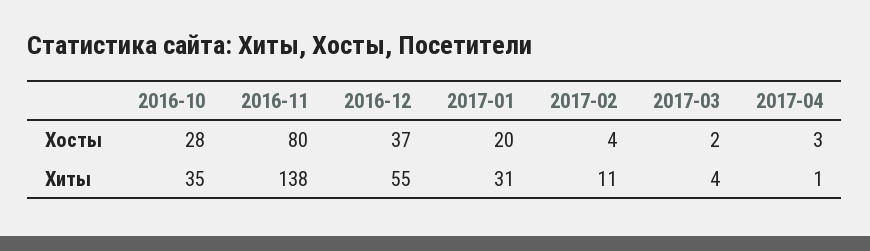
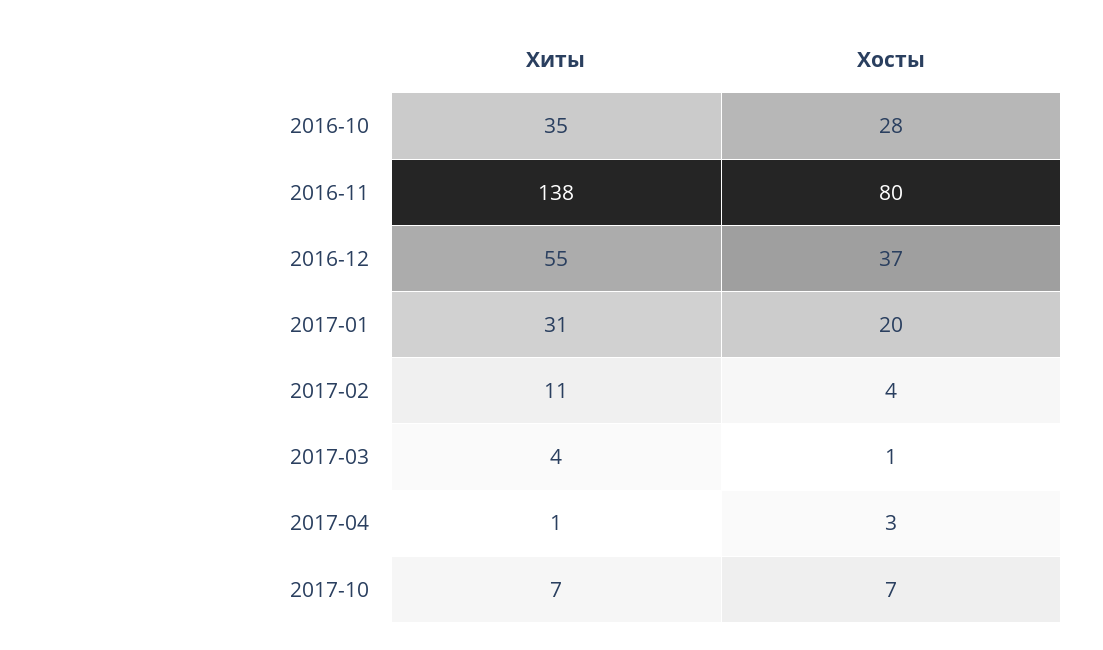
2017-03, Хосты: 2 -> 1
2017-10, Хиты: none -> 7
2017-10, Хосты: none -> 7

